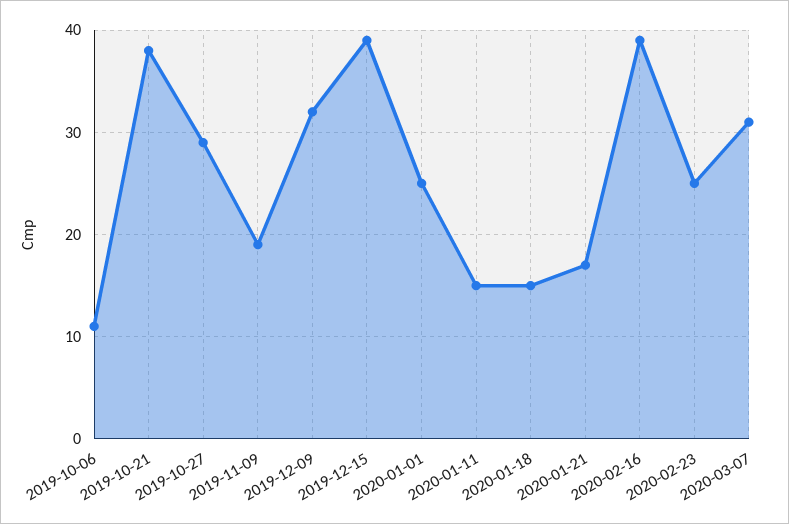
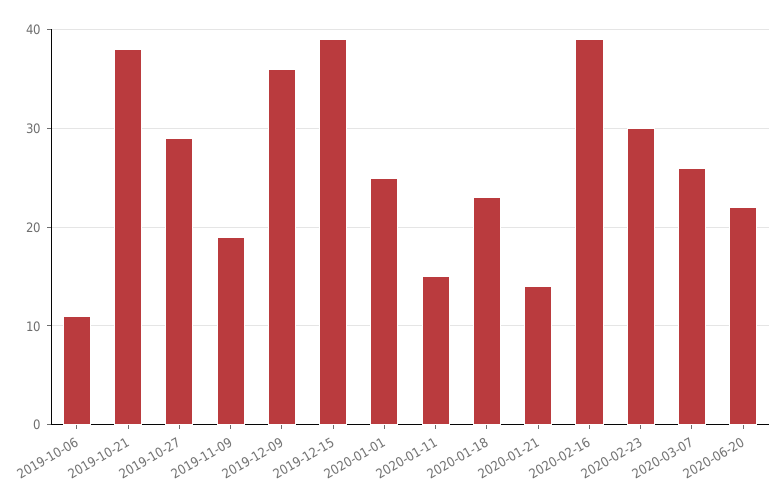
2019-12-09: 32 -> 36
2020-01-18: 15 -> 23
2020-01-21: 17 -> 14
2020-02-23: 25 -> 30
2020-03-07: 31 -> 26
2020-06-20: none -> 22

